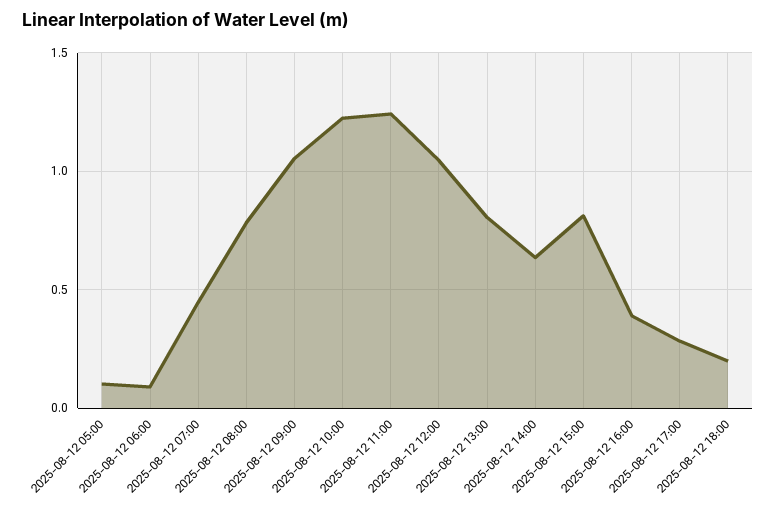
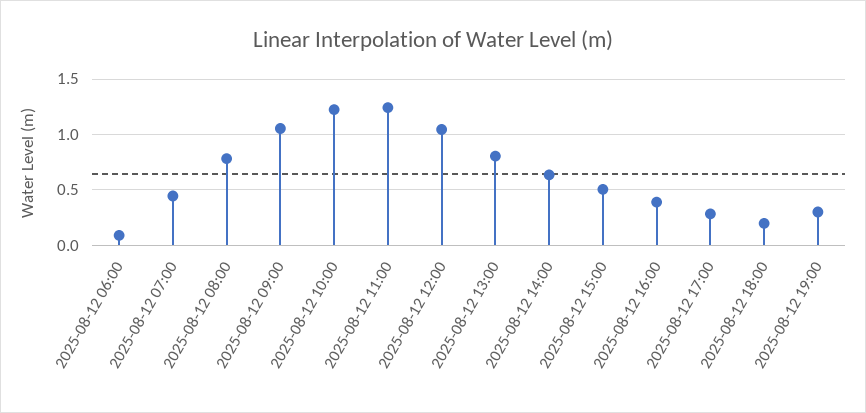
2025-08-12 05:00: 0.1 -> none
2025-08-12 15:00: 0.8 -> 0.5
2025-08-12 19:00: none -> 0.3

